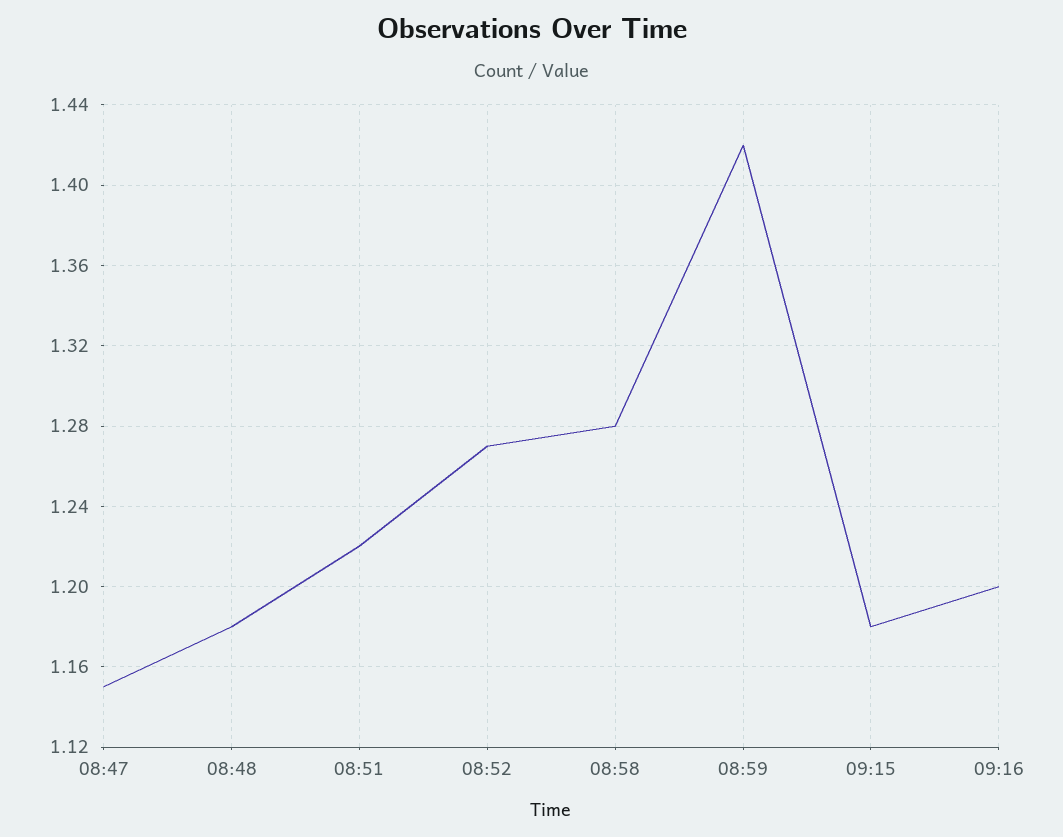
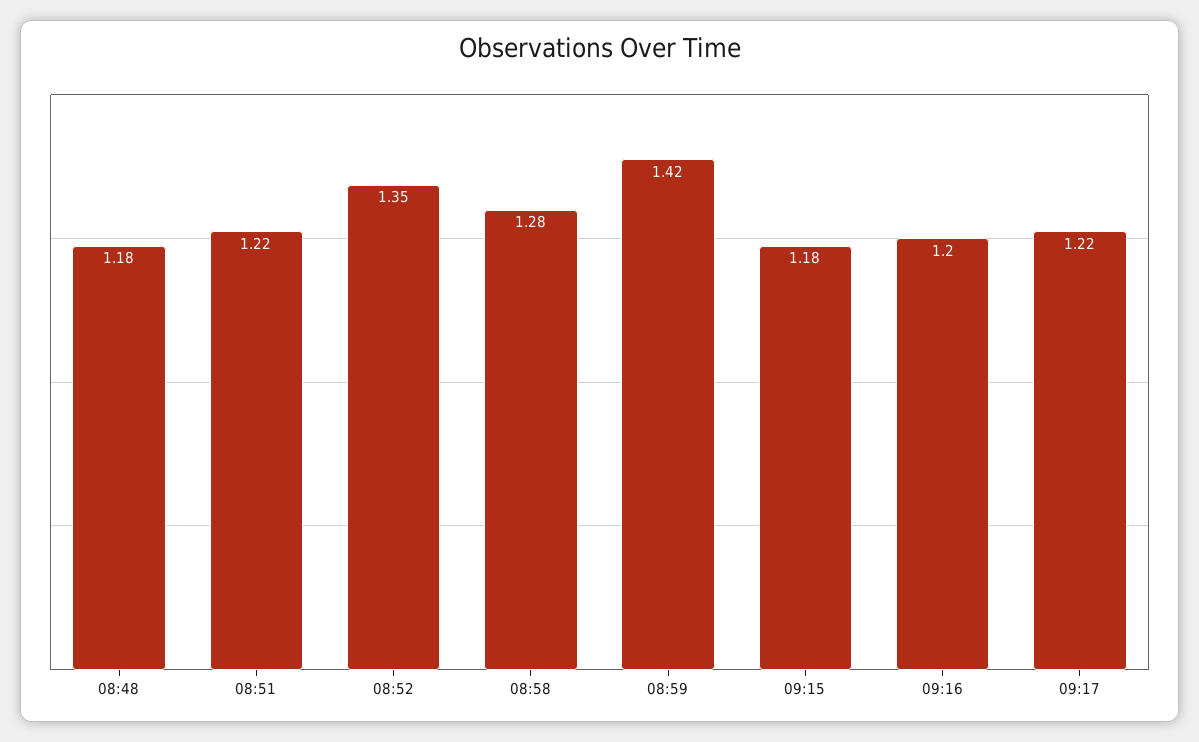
08:47: 1.15 -> none
08:52: 1.27 -> 1.35
09:17: none -> 1.22

